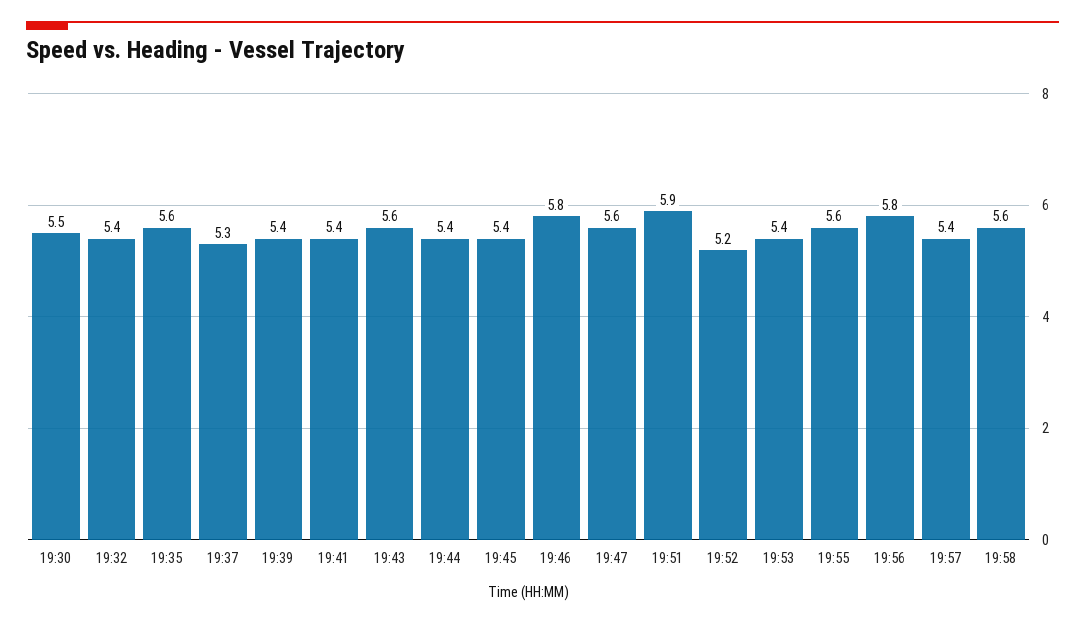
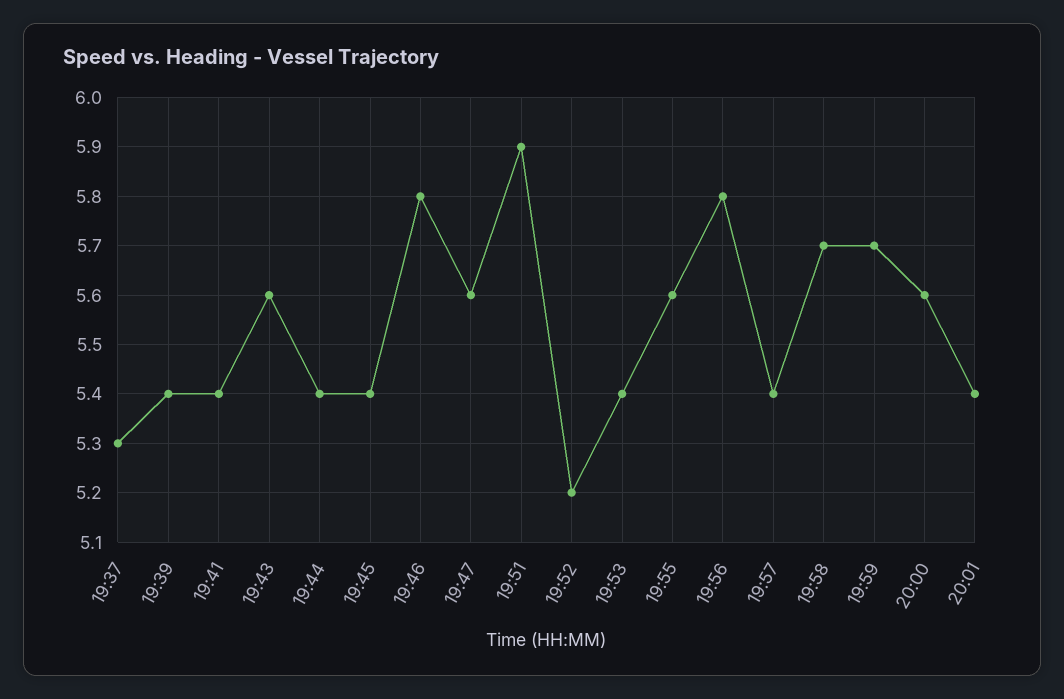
19:30: 5.5 -> none
19:32: 5.4 -> none
19:35: 5.6 -> none
19:58: 5.6 -> 5.7
19:59: none -> 5.7
20:00: none -> 5.6
20:01: none -> 5.4

